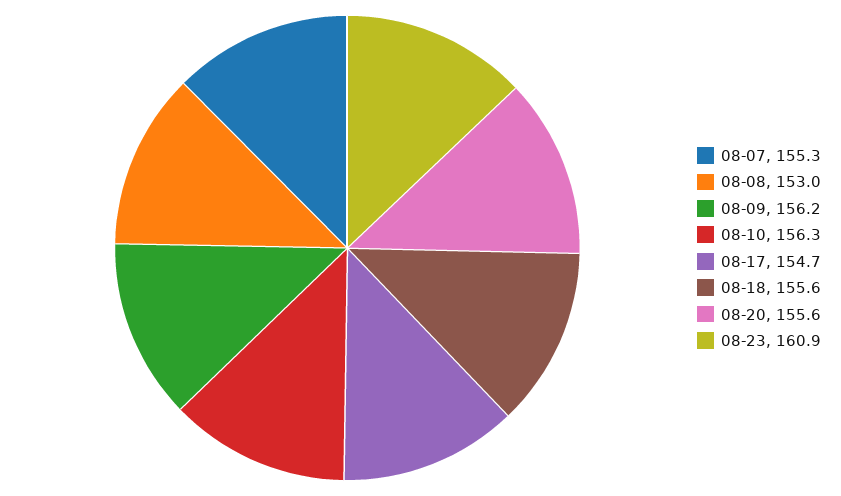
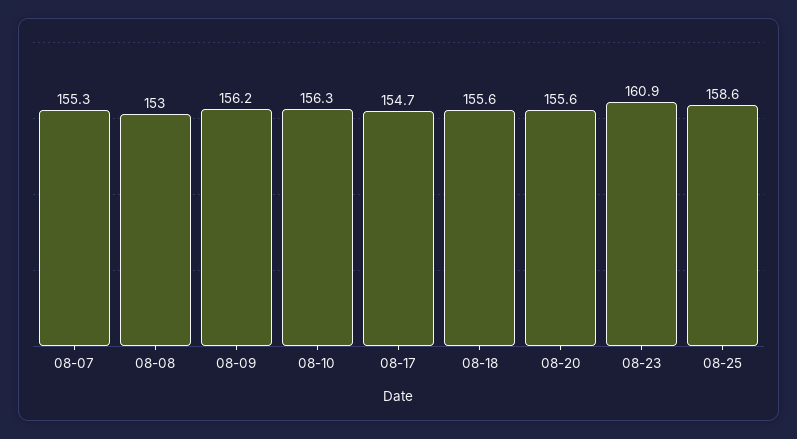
08-25: none -> 158.6

